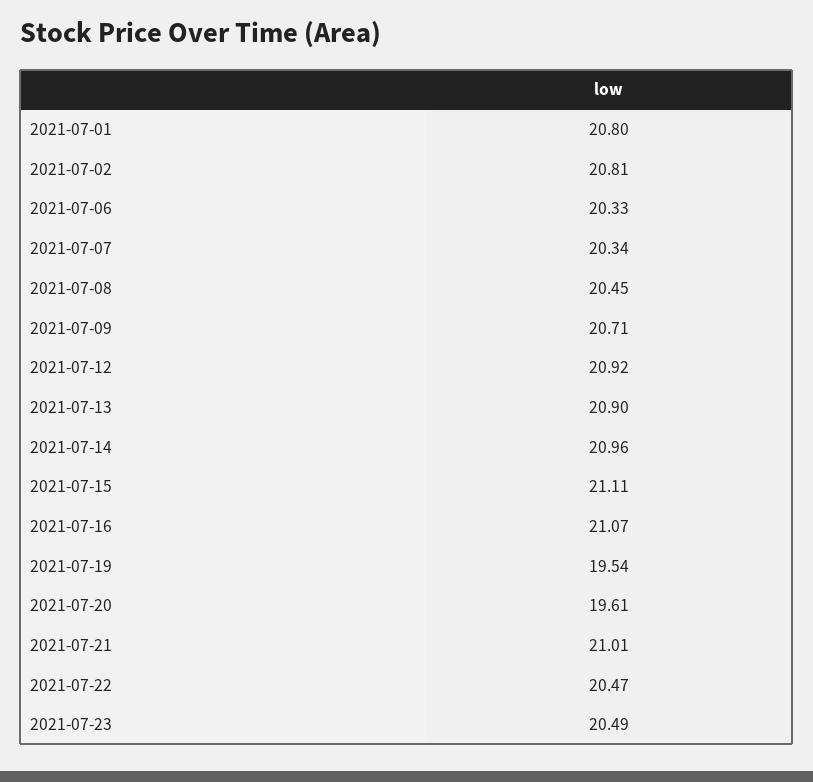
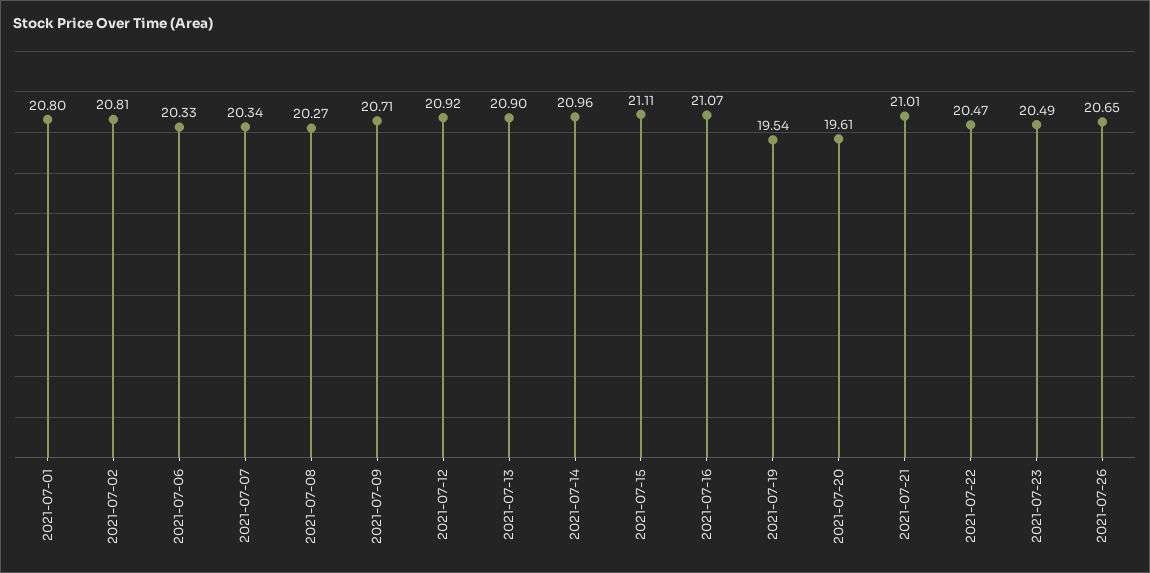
2021-07-08: 20.45 -> 20.27
2021-07-26: none -> 20.65

